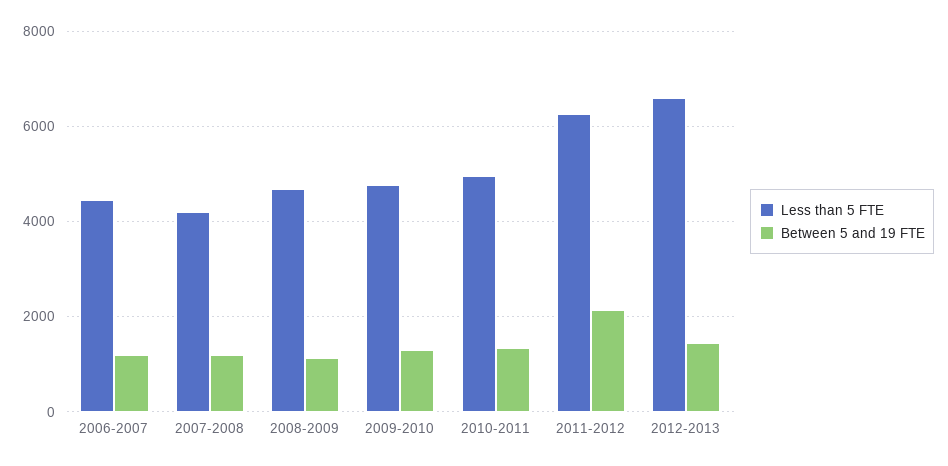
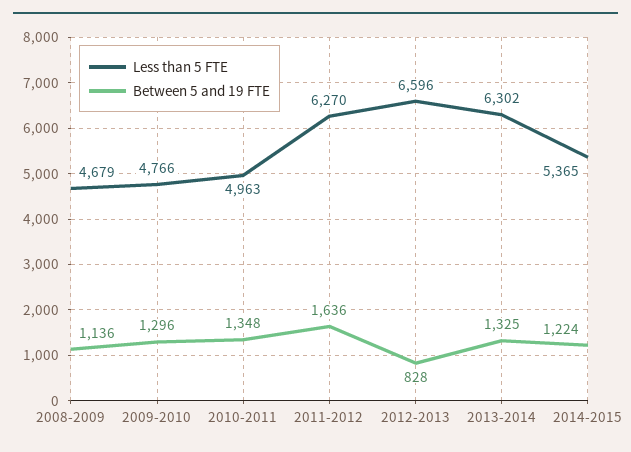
Less than 5 FTE, 2006-2007: 4400 -> none
Between 5 and 19 FTE, 2006-2007: 1200 -> none
Less than 5 FTE, 2007-2008: 4200 -> none
Between 5 and 19 FTE, 2007-2008: 1200 -> none
Between 5 and 19 FTE, 2011-2012: 2200 -> 1636
Between 5 and 19 FTE, 2012-2013: 1400 -> 828
Less than 5 FTE, 2013-2014: none -> 6302
Between 5 and 19 FTE, 2013-2014: none -> 1325
Less than 5 FTE, 2014-2015: none -> 5365
Between 5 and 19 FTE, 2014-2015: none -> 1224

